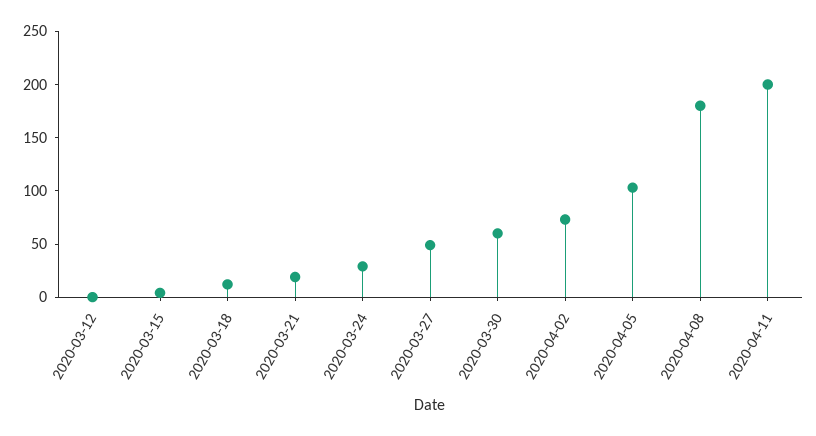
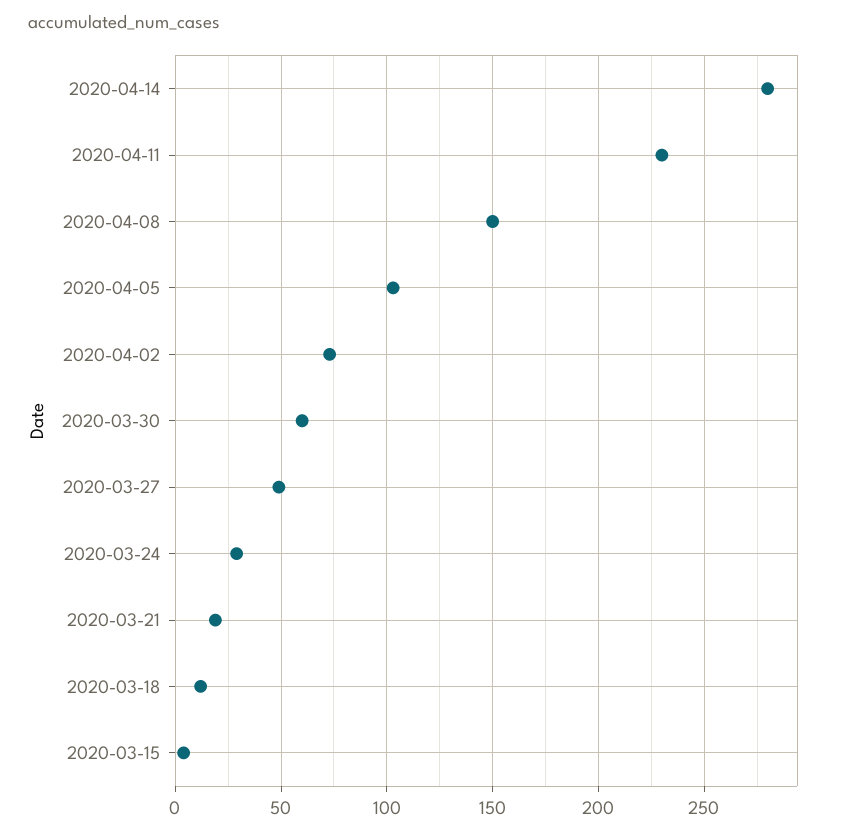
2020-03-12: 0 -> none
2020-04-08: 180 -> 150
2020-04-11: 200 -> 230
2020-04-14: none -> 280

